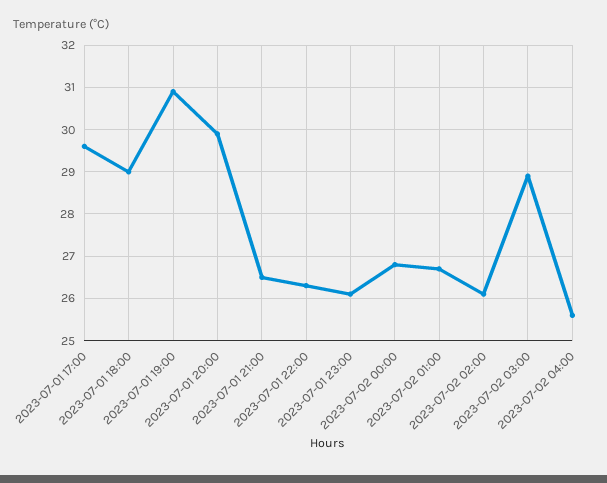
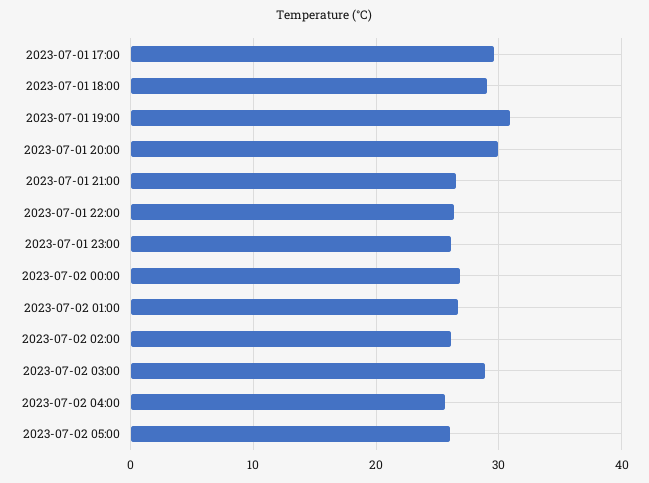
2023-07-02 05:00: none -> 26

